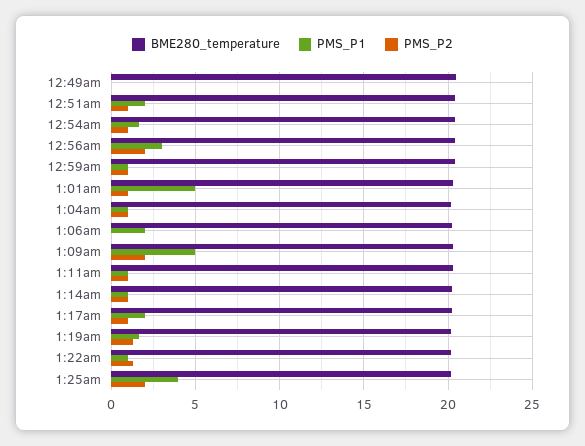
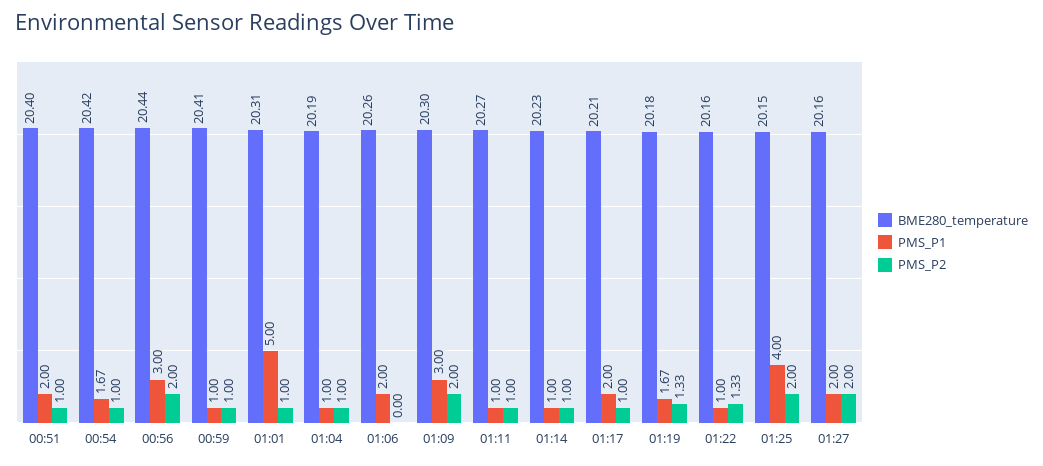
BME280_temperature, 12:49am: 20.5 -> none
PMS_P1, 12:49am: 0 -> none
PMS_P2, 12:49am: 0 -> none
PMS_P1, 1:09am: 5 -> 3
BME280_temperature, 01:27: none -> 20.16
PMS_P1, 01:27: none -> 2
PMS_P2, 01:27: none -> 2

